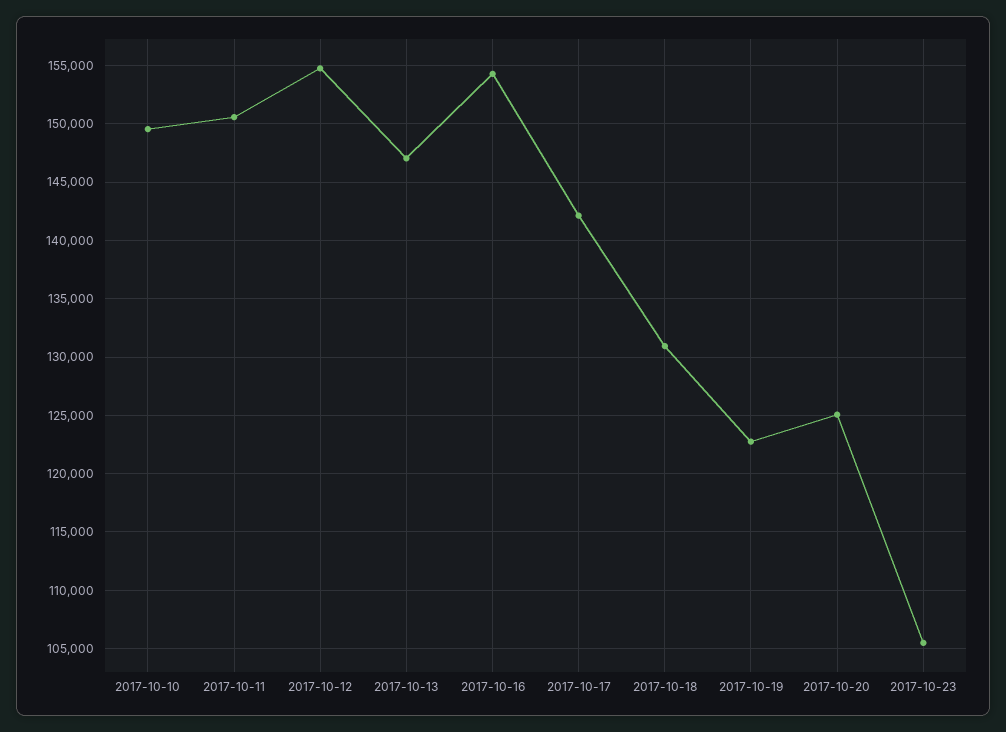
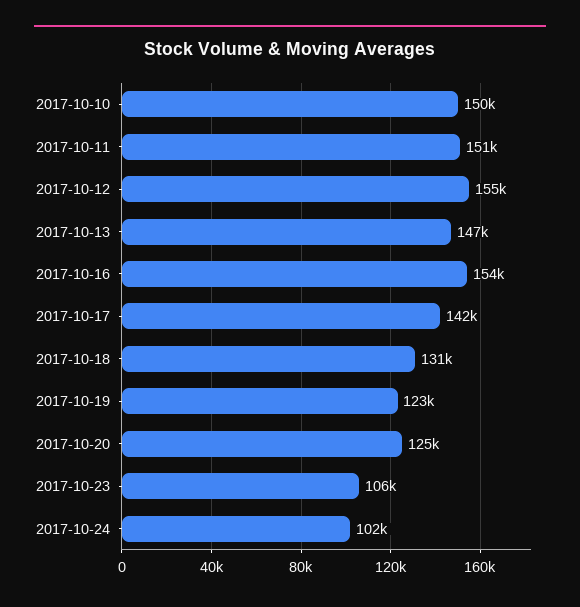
2017-10-24: none -> 102000

